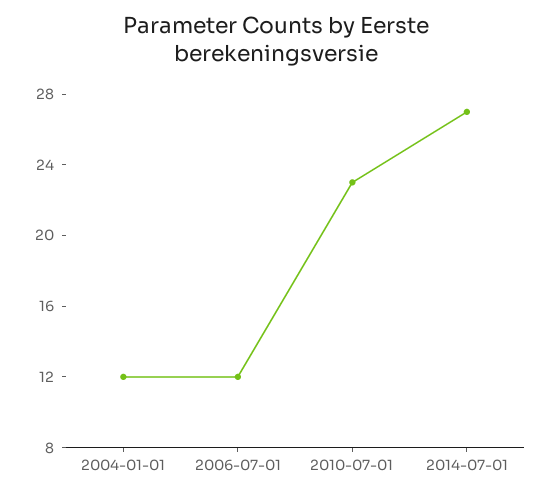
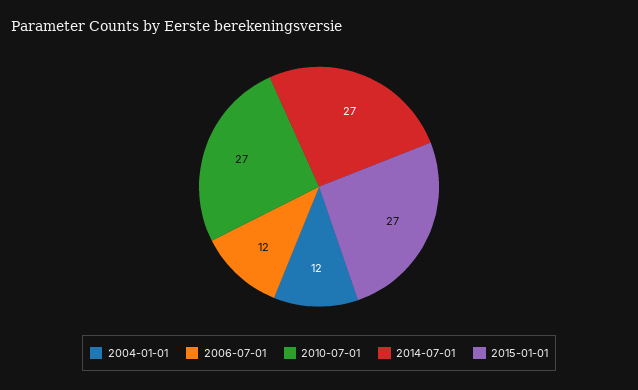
2010-07-01: 23 -> 27
2015-01-01: none -> 27

